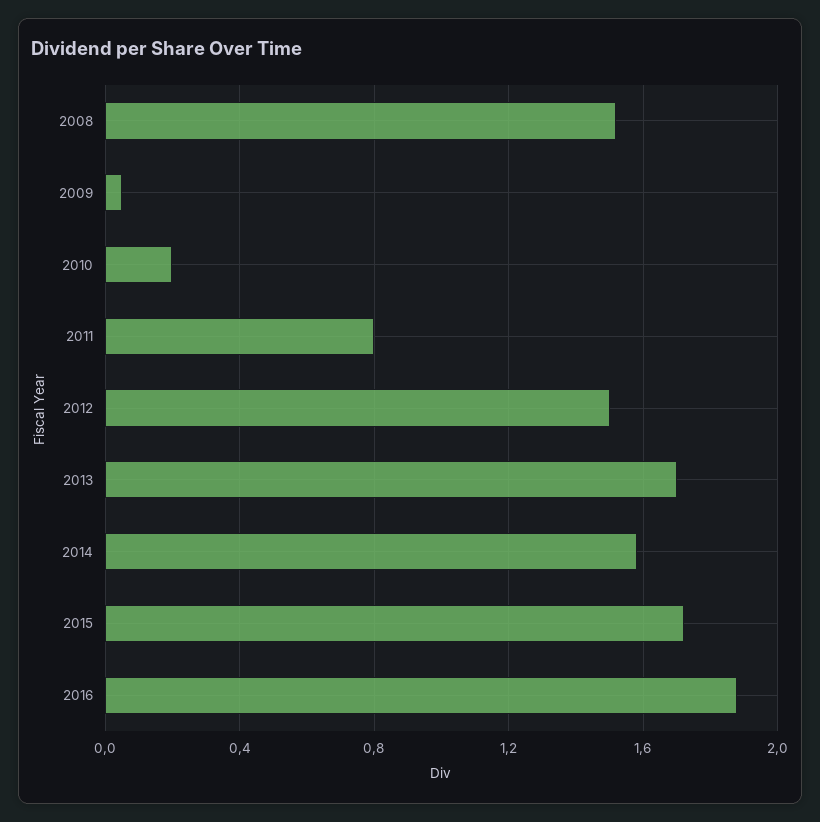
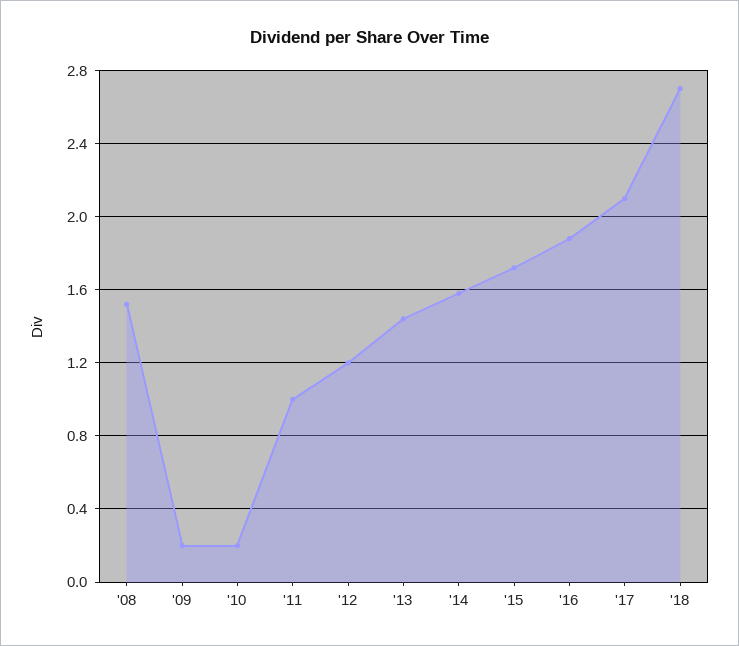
2009: 0.05 -> 0.2
2011: 0.8 -> 1
2012: 1.5 -> 1.2
2013: 1.7 -> 1.45
'17: none -> 2.1
'18: none -> 2.7

